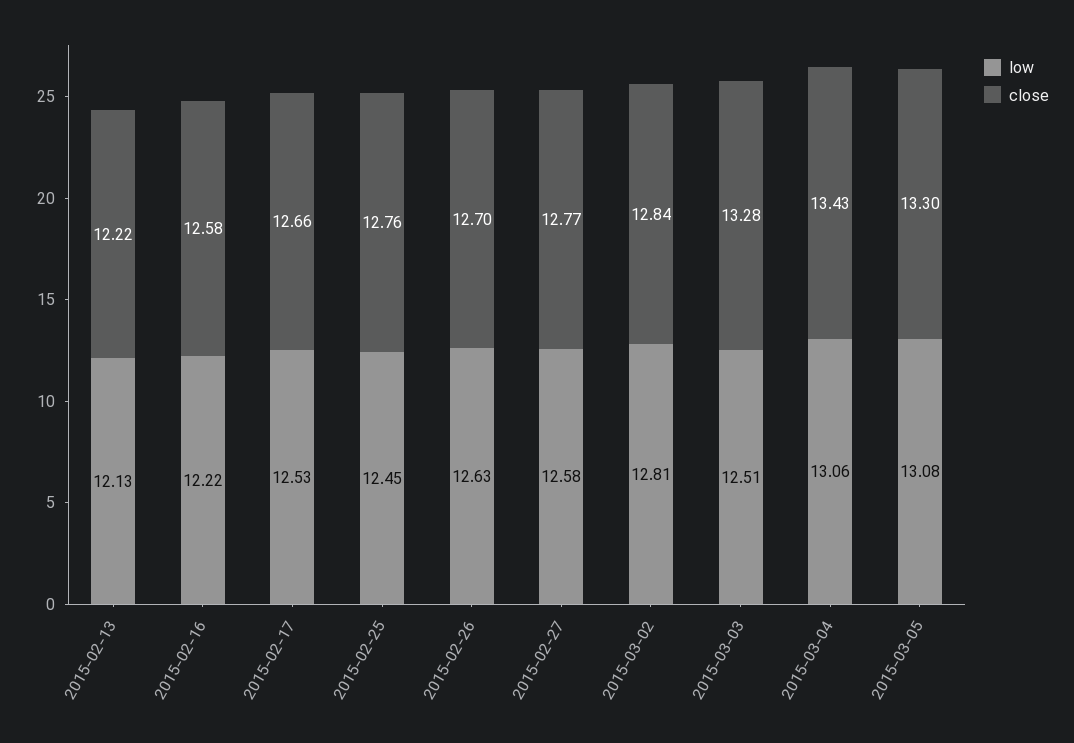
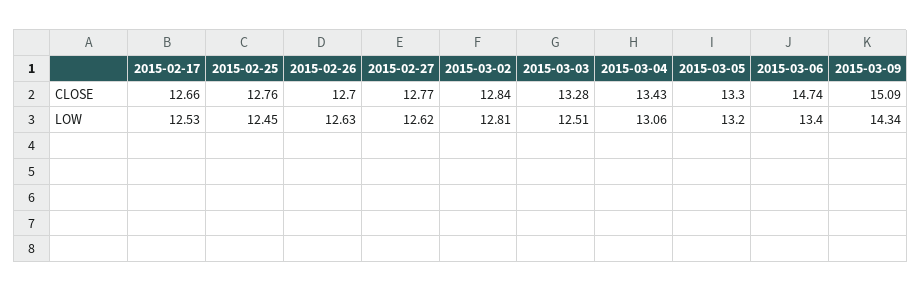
low, 2015-02-13: 12.13 -> none
close, 2015-02-13: 12.22 -> none
low, 2015-02-16: 12.22 -> none
close, 2015-02-16: 12.58 -> none
low, 2015-02-27: 12.58 -> 12.62
low, 2015-03-05: 13.08 -> 13.2
close, 2015-03-06: none -> 14.74
close, 2015-03-09: none -> 15.09
low, 2015-03-06: none -> 13.4
low, 2015-03-09: none -> 14.34

